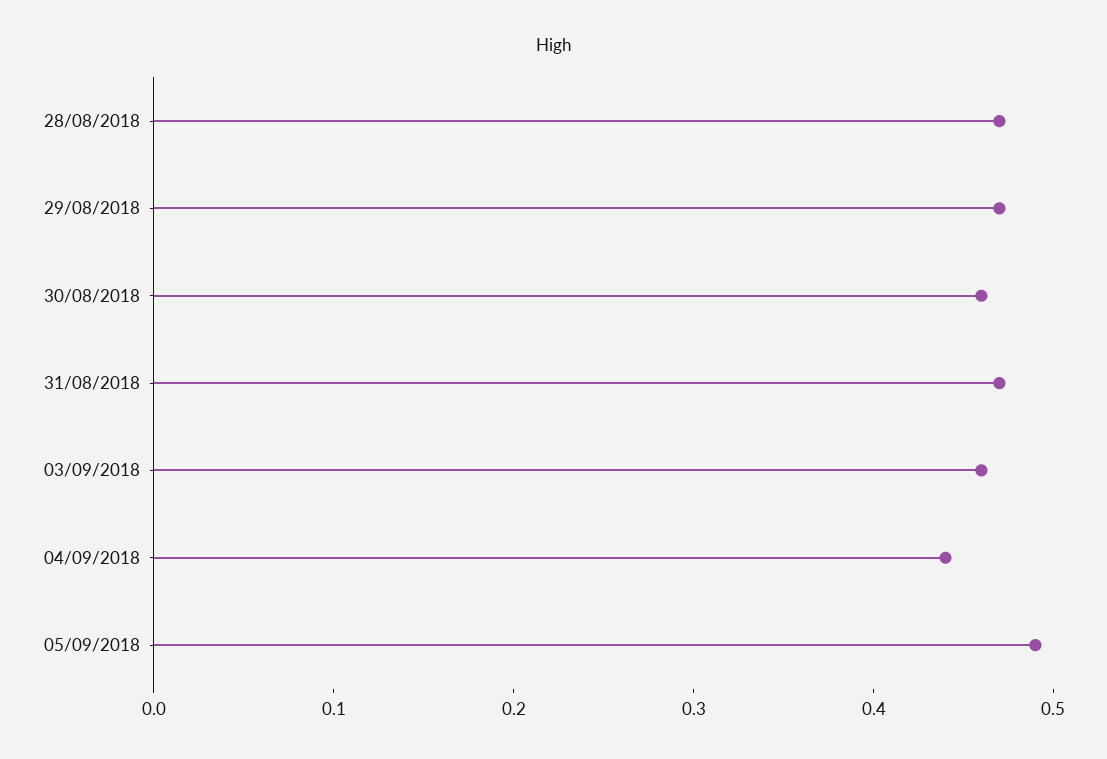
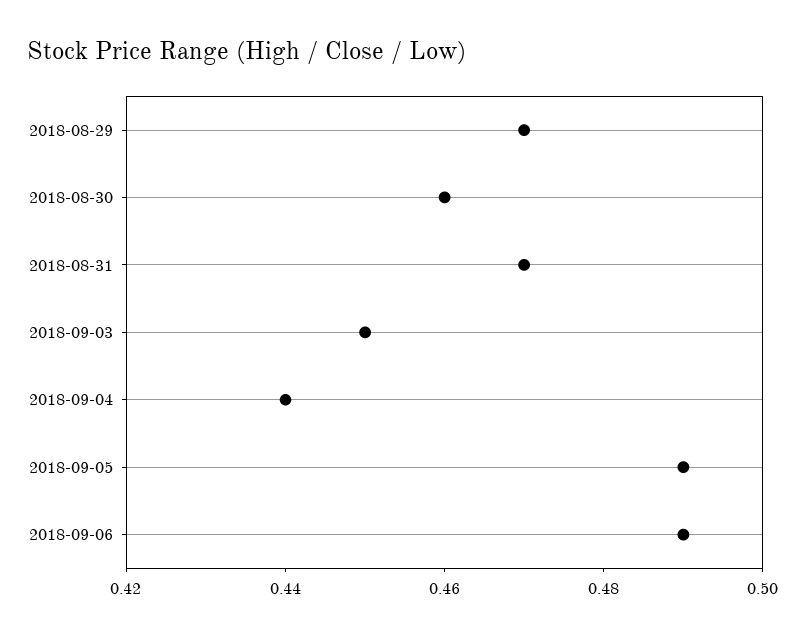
28/08/2018: 0.47 -> none
03/09/2018: 0.46 -> 0.45
2018-09-06: none -> 0.49

